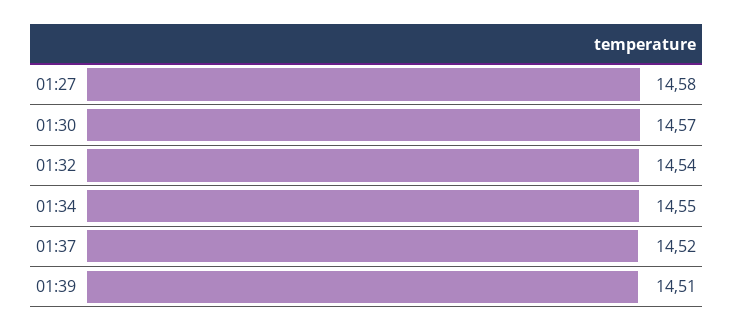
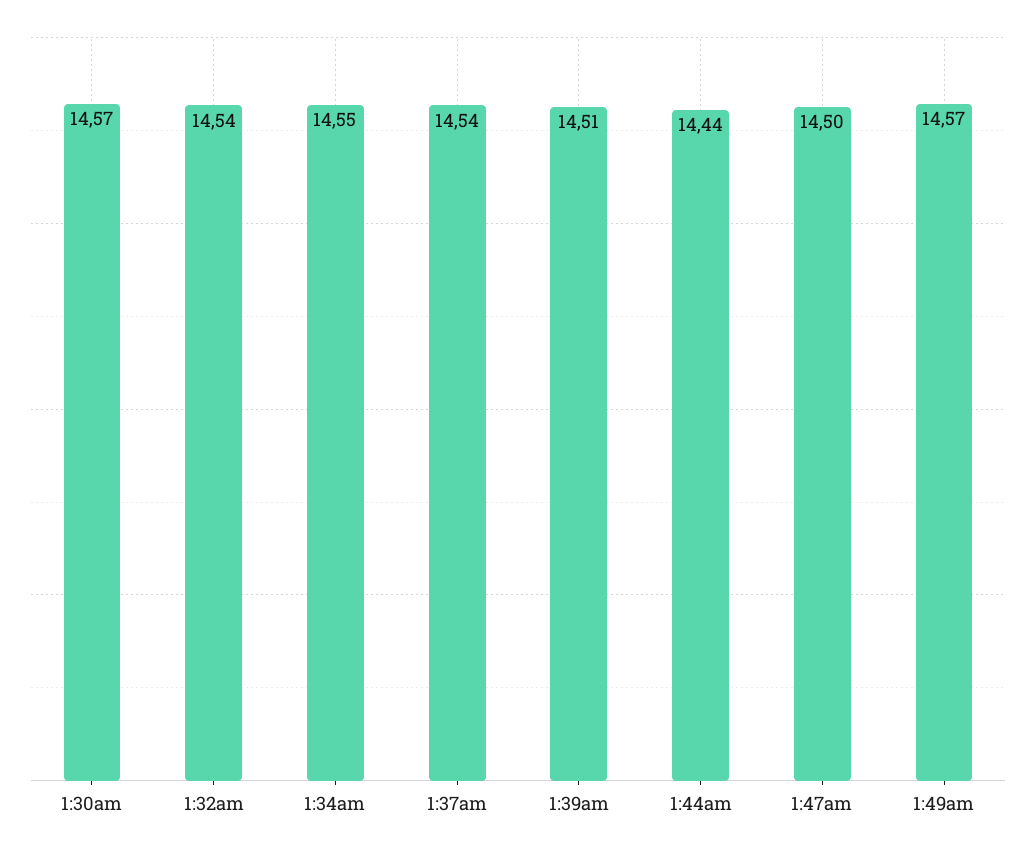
01:27: 14.58 -> none
01:37: 14.52 -> 14.54
1:44am: none -> 14.44
1:47am: none -> 14.5
1:49am: none -> 14.57

